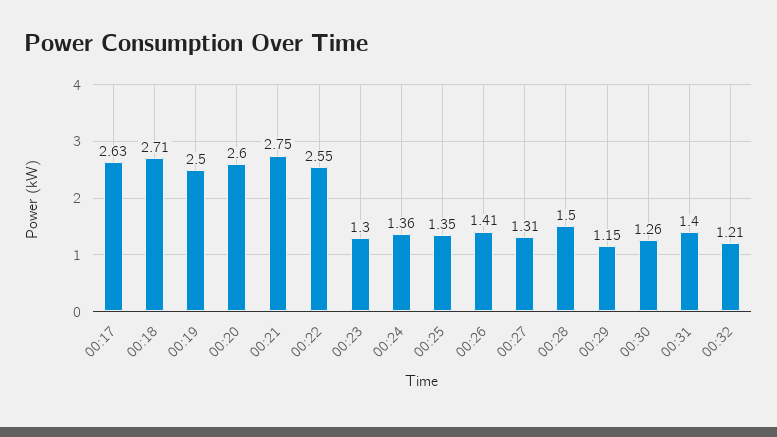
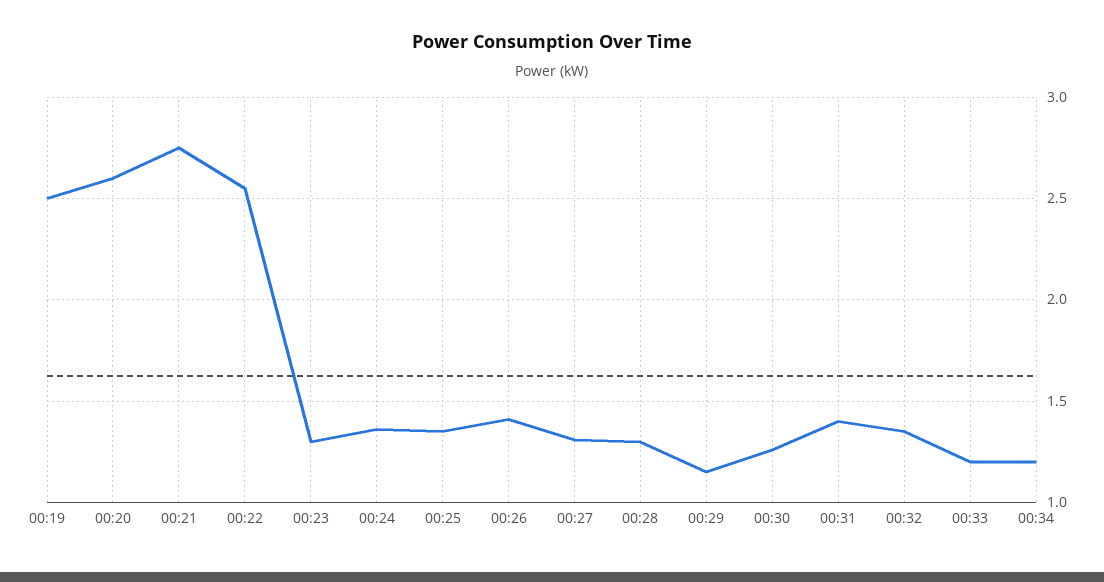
00:17: 2.63 -> none
00:18: 2.71 -> none
00:28: 1.5 -> 1.3
00:32: 1.21 -> 1.35
00:33: none -> 1.2
00:34: none -> 1.2

